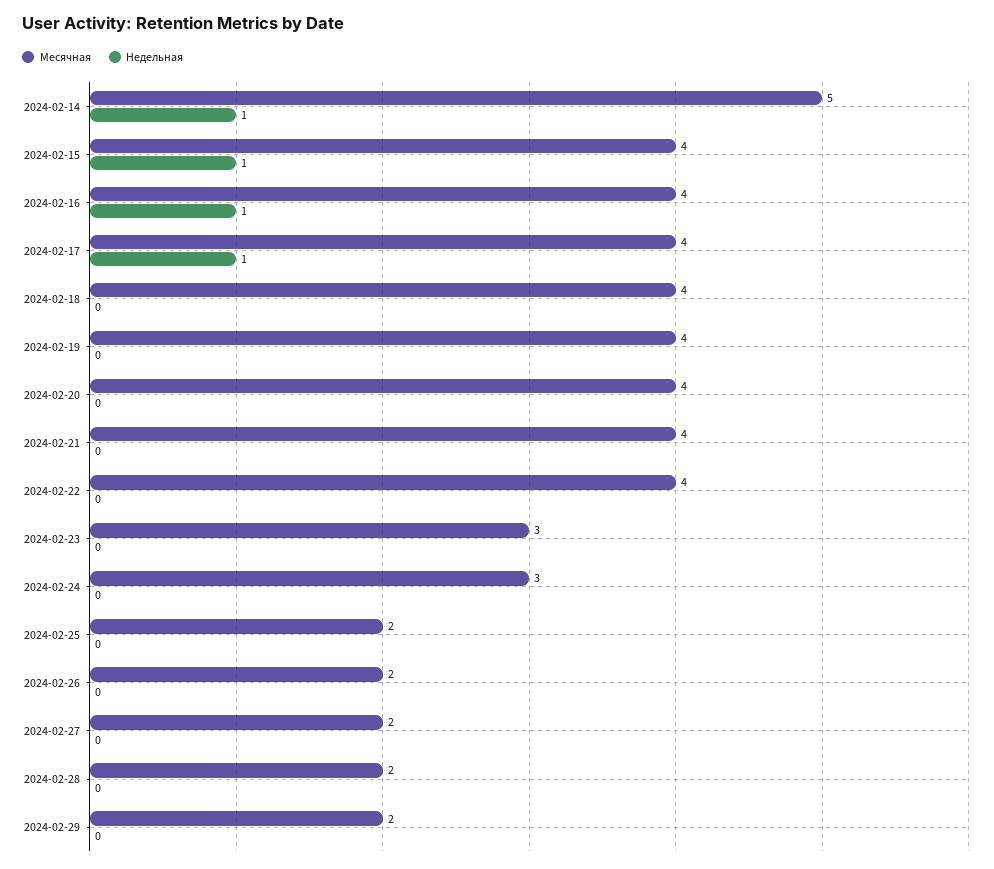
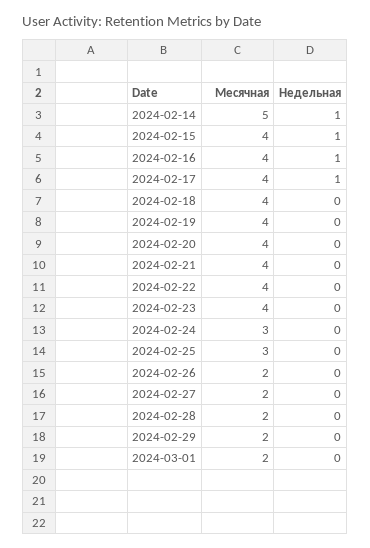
Месячная, 2024-02-23: 3 -> 4
Месячная, 2024-02-25: 2 -> 3
Месячная, 2024-03-01: none -> 2
Недельная, 2024-03-01: none -> 0

